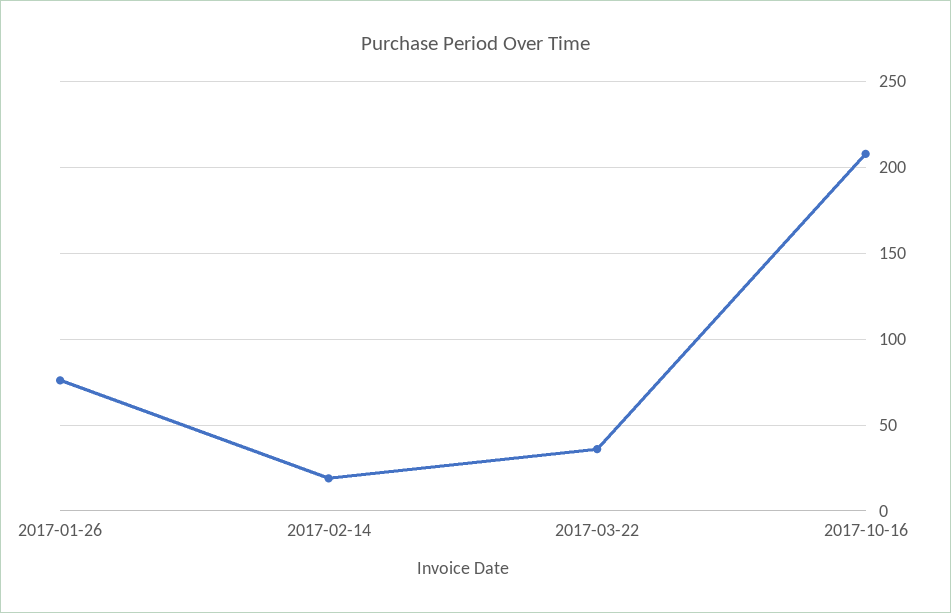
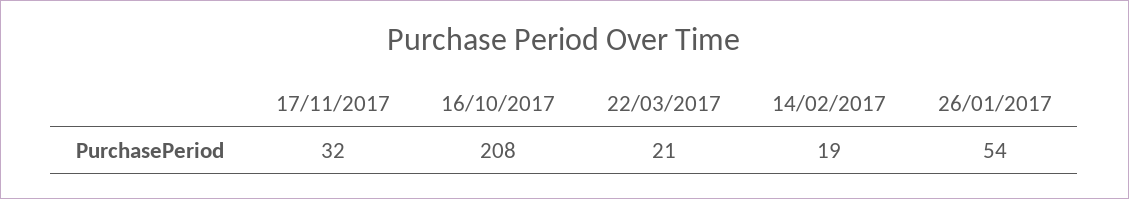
2017-01-26: 75 -> 54
2017-03-22: 35 -> 21
17/11/2017: none -> 32

